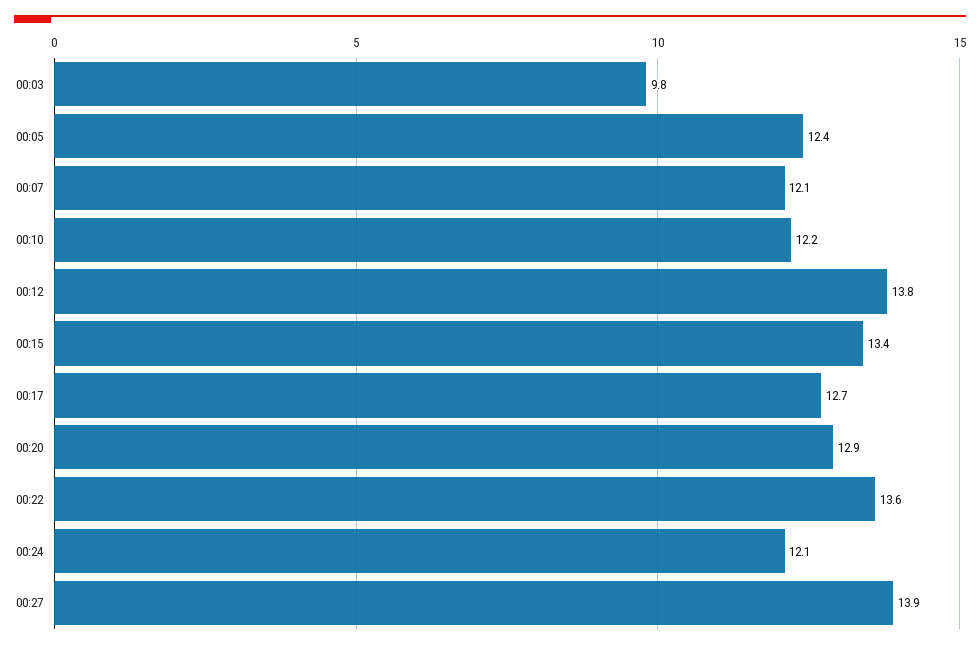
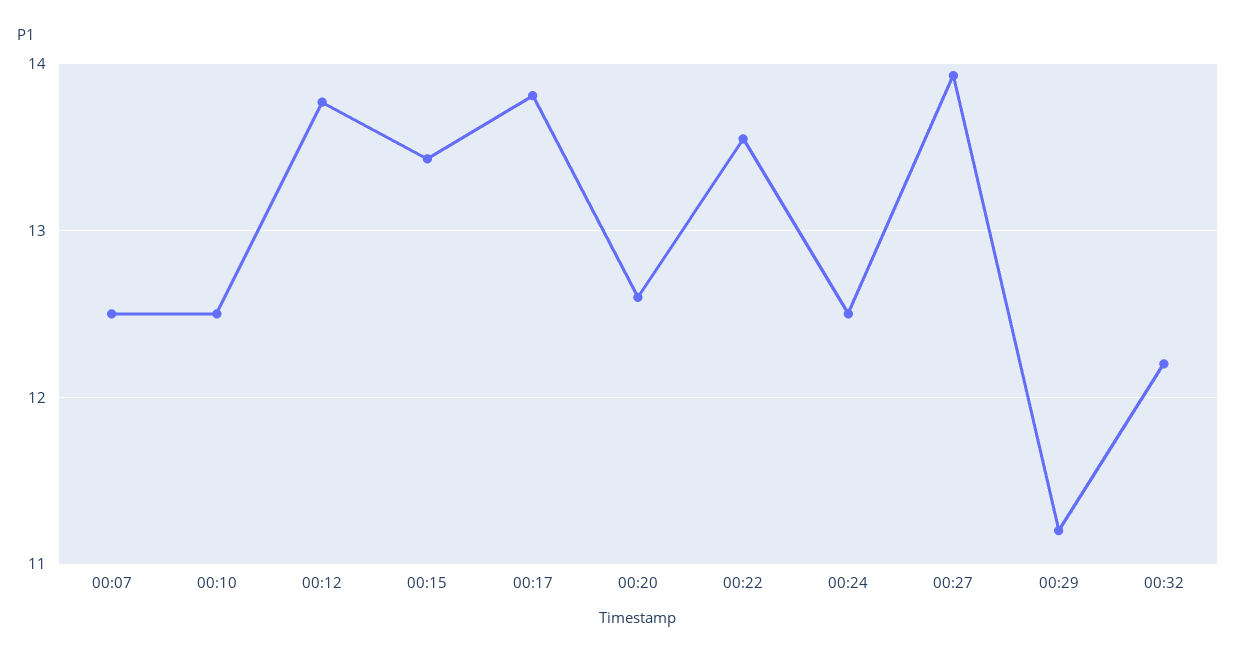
00:03: 9.8 -> none
00:05: 12.4 -> none
00:07: 12.1 -> 12.5
00:10: 12.2 -> 12.5
00:17: 12.7 -> 13.8
00:20: 12.9 -> 12.6
00:24: 12.1 -> 12.5
00:29: none -> 11.2
00:32: none -> 12.2

